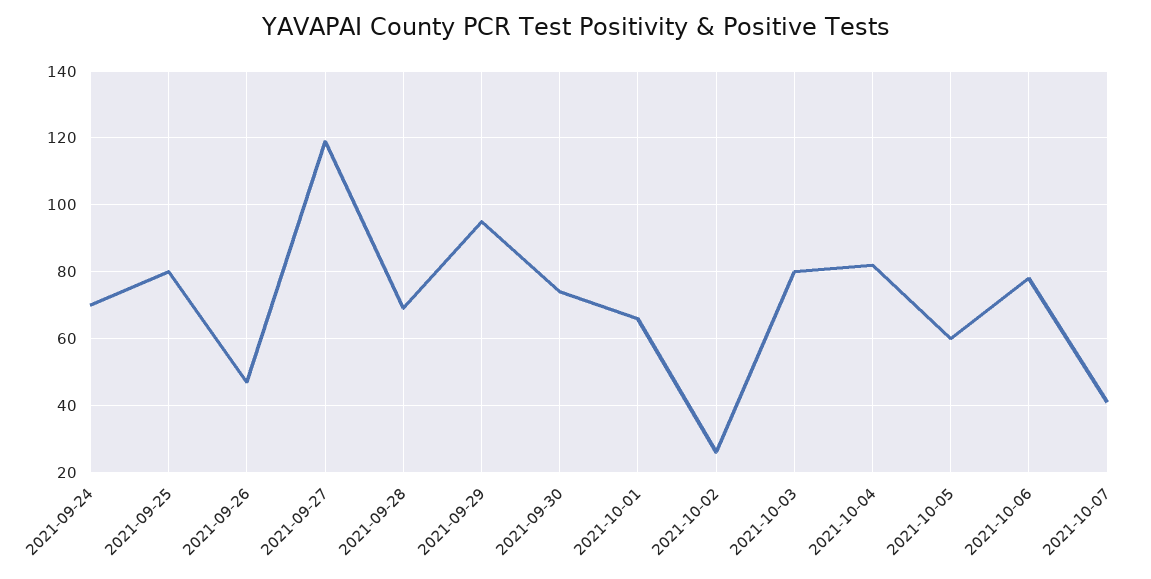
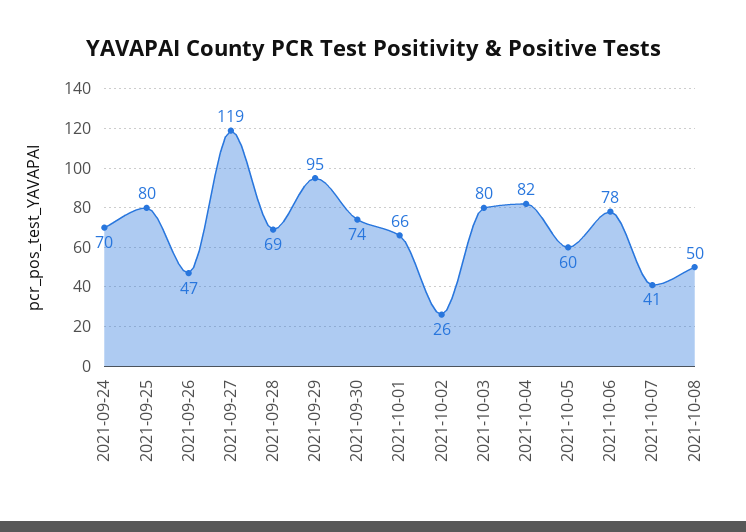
2021-10-08: none -> 50

